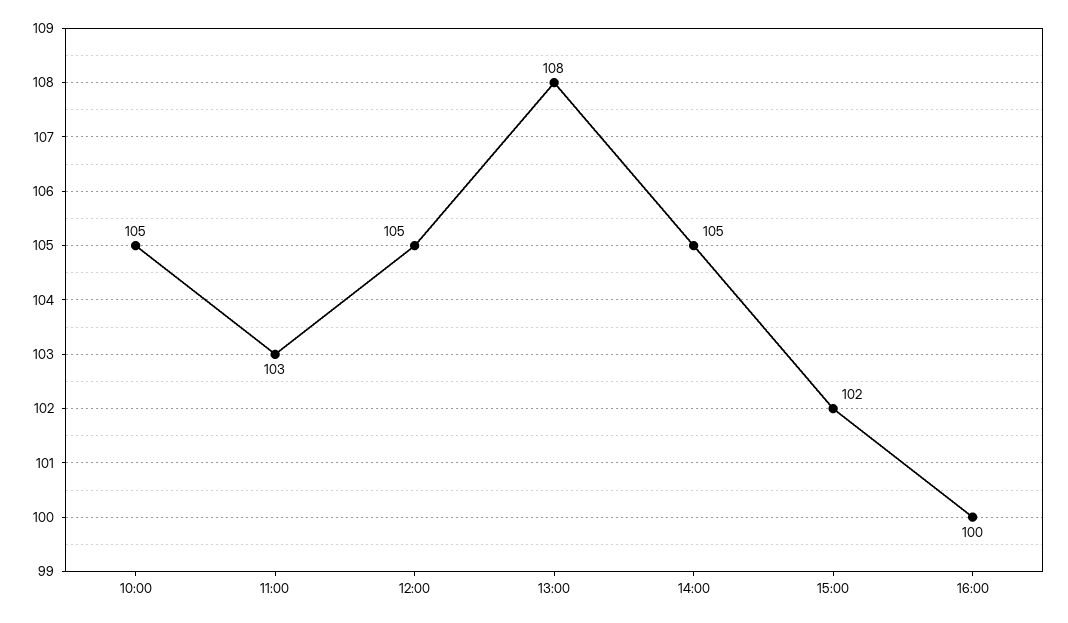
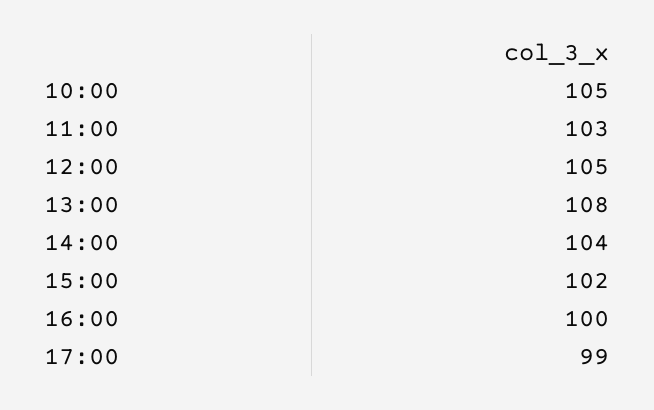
14:00: 105 -> 104
17:00: none -> 99

